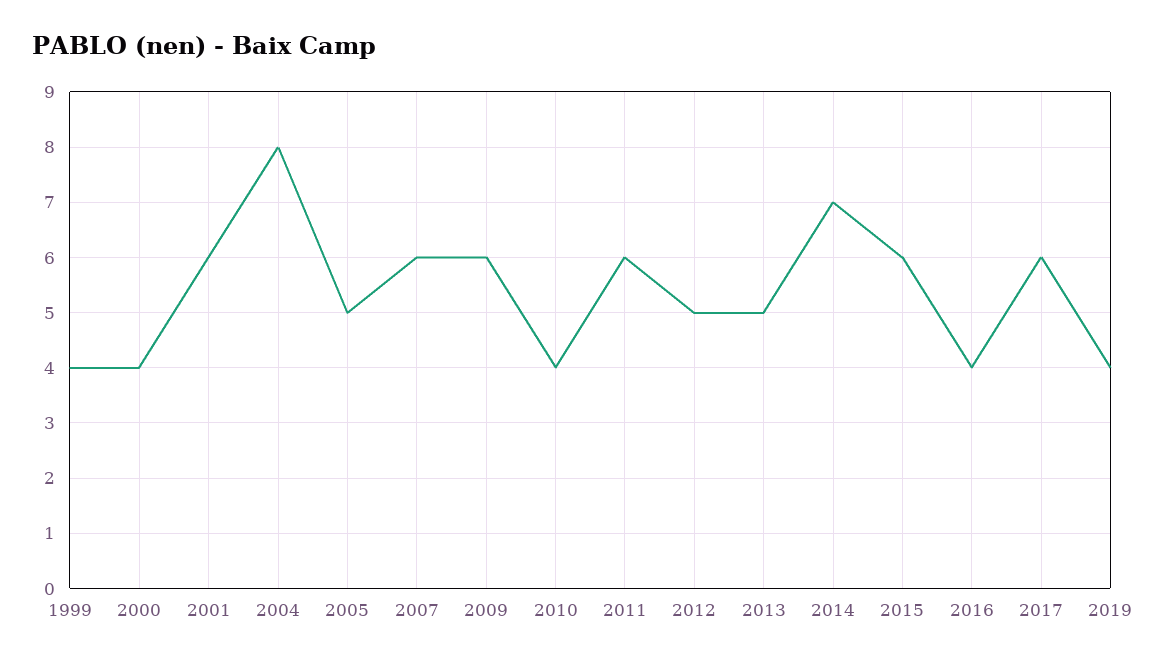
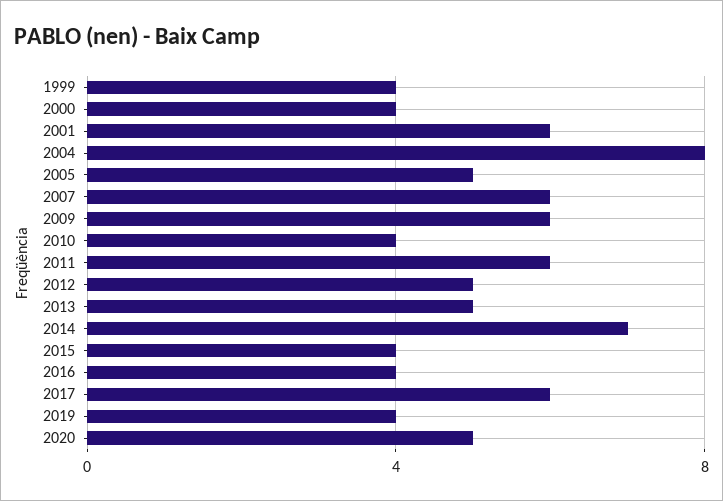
2015: 6 -> 4
2020: none -> 5

